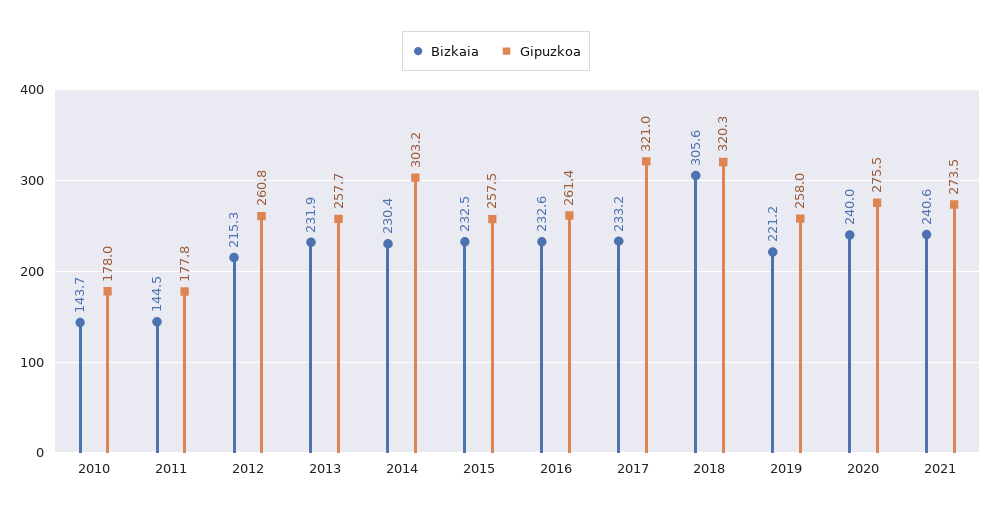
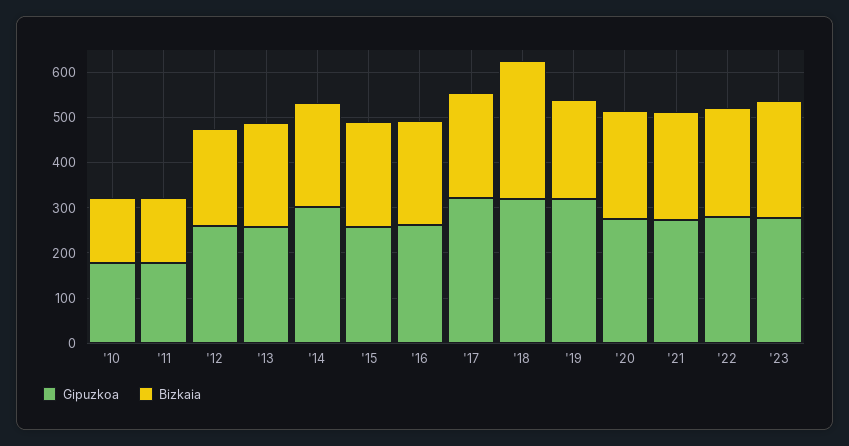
Gipuzkoa, 2019: 258 -> 320
Gipuzkoa, '22: none -> 280
Bizkaia, '22: none -> 240
Gipuzkoa, '23: none -> 280
Bizkaia, '23: none -> 260

